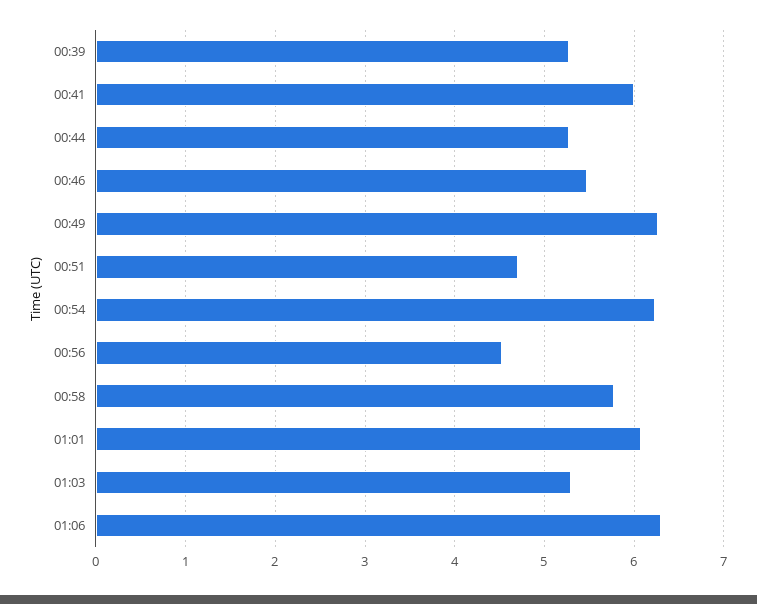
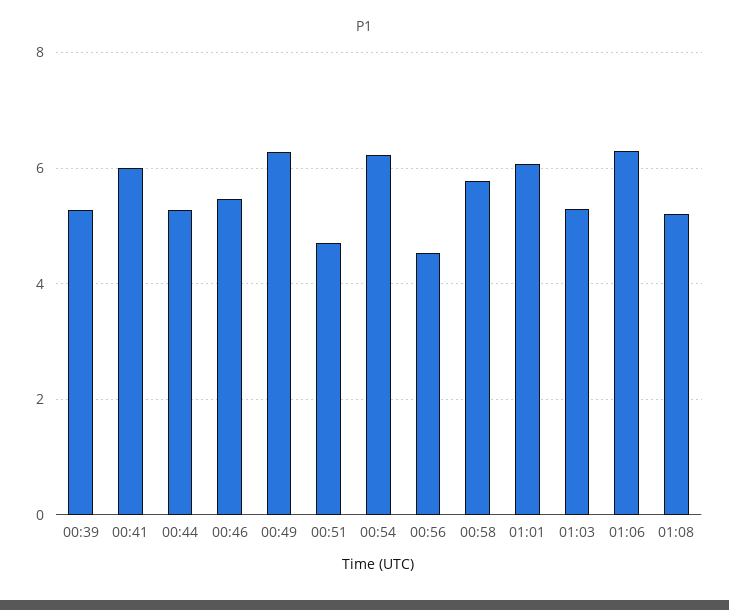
01:08: none -> 5.2

